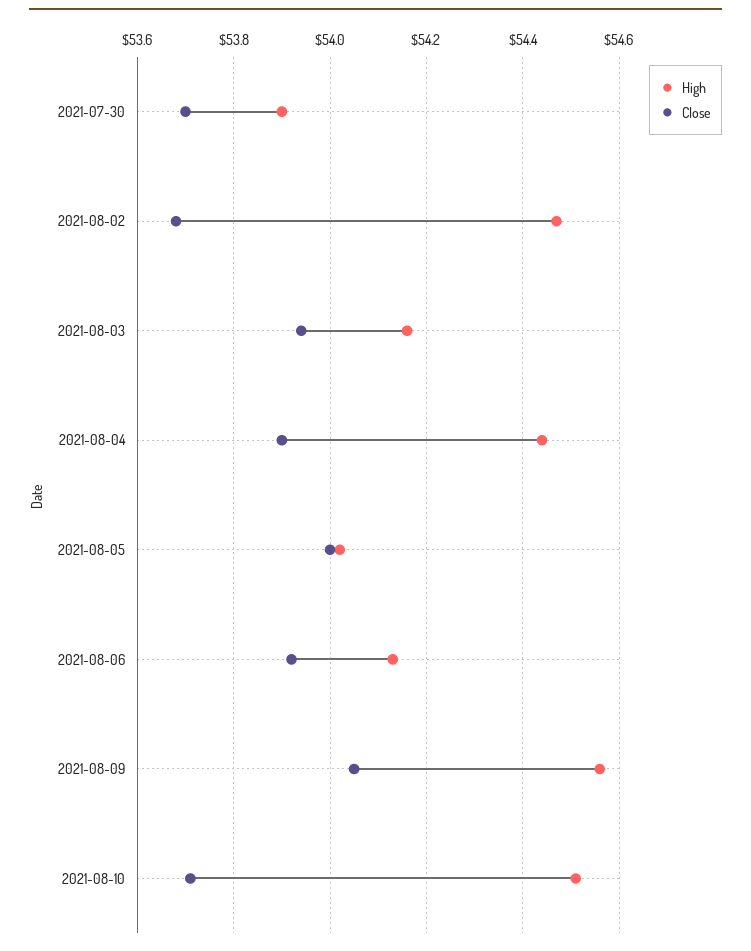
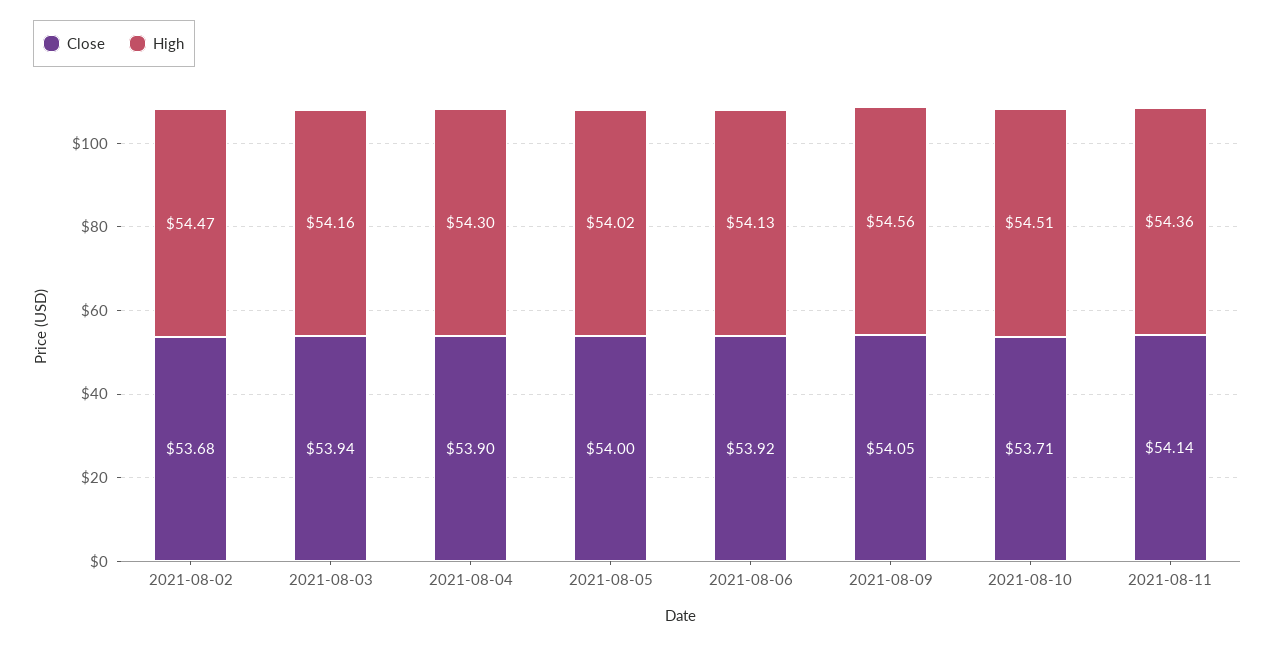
High, 2021-07-30: 53.9 -> none
Close, 2021-07-30: 53.7 -> none
High, 2021-08-04: 54.45 -> 54.3
Close, 2021-08-11: none -> 54.14
High, 2021-08-11: none -> 54.36

